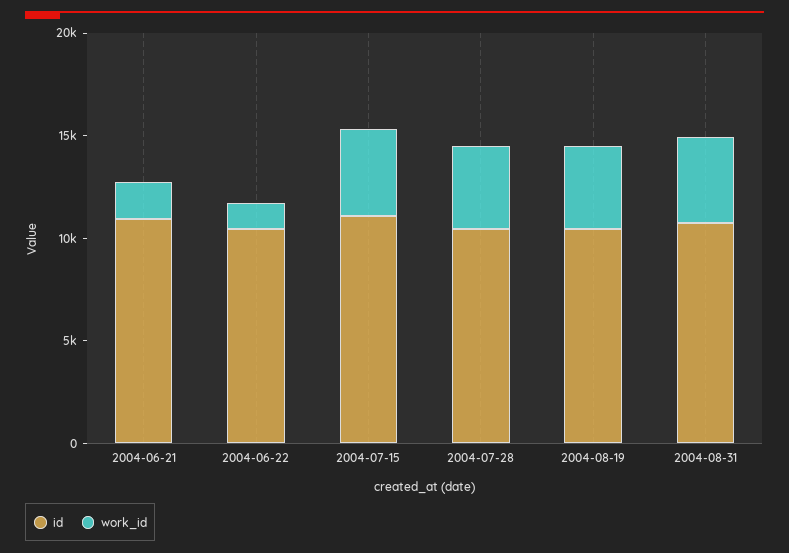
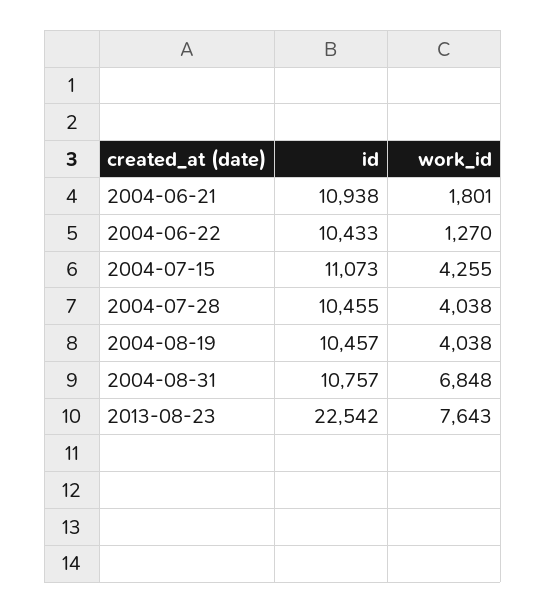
work_id, 2004-08-31: 4000 -> 6848
id, 2013-08-23: none -> 22542
work_id, 2013-08-23: none -> 7643

